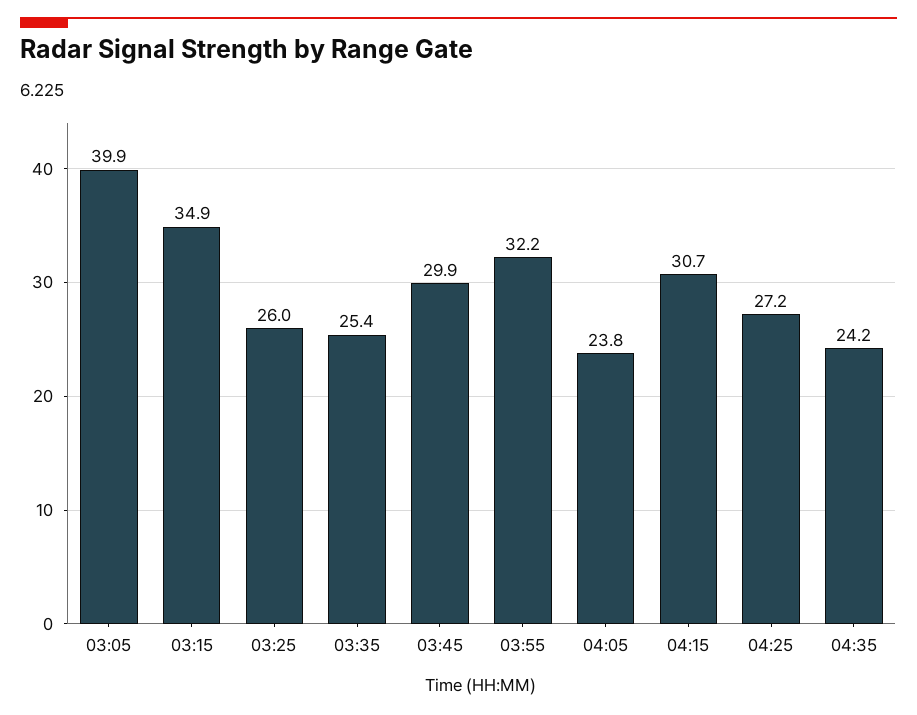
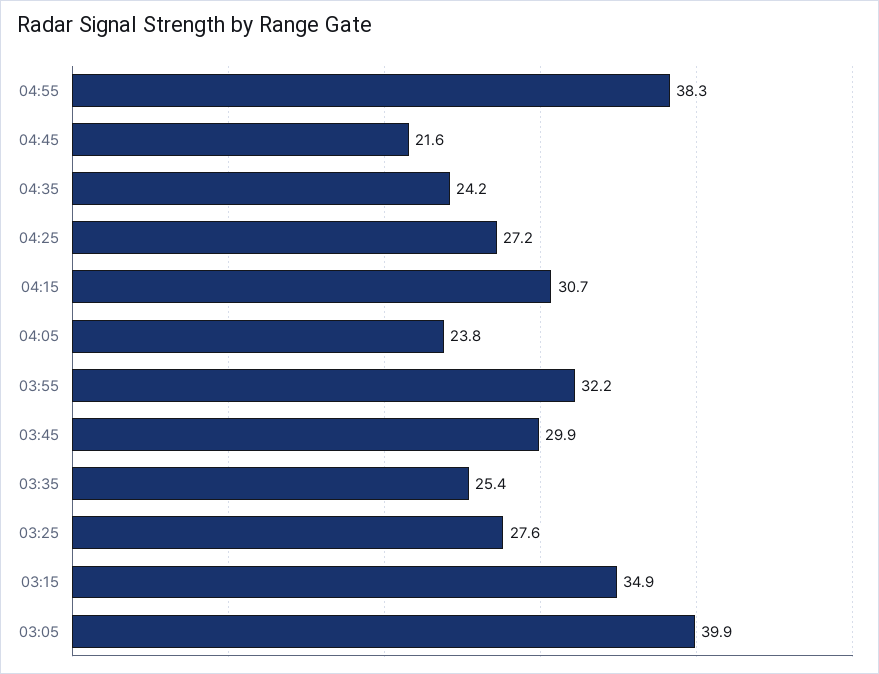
03:25: 26 -> 27.6
04:55: none -> 38.3
04:45: none -> 21.6

